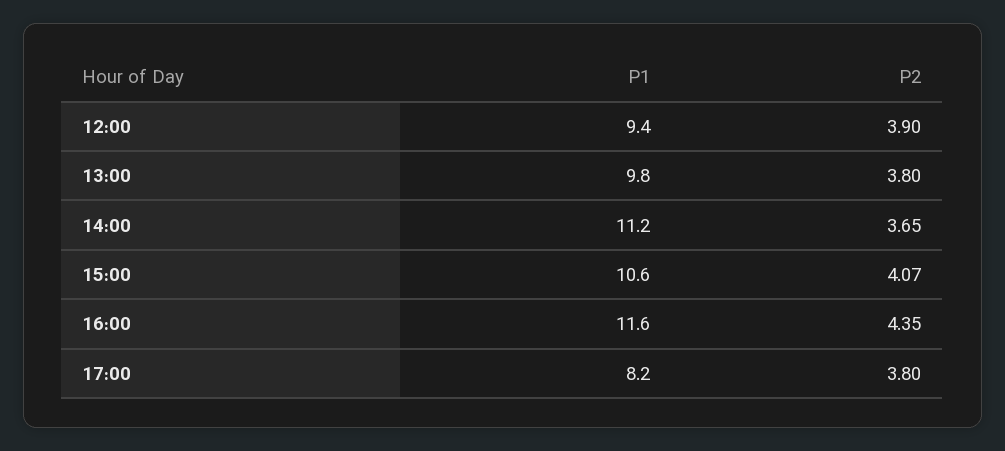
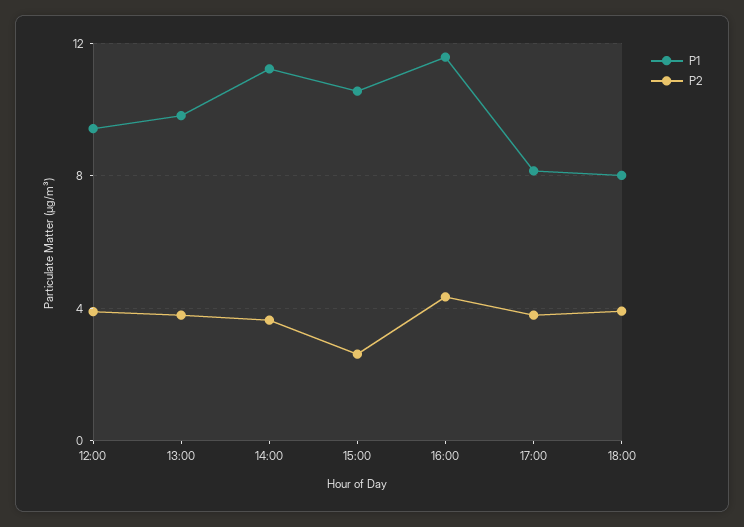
P2, 15:00: 4.07 -> 2.5
P1, 18:00: none -> 8
P2, 18:00: none -> 4

